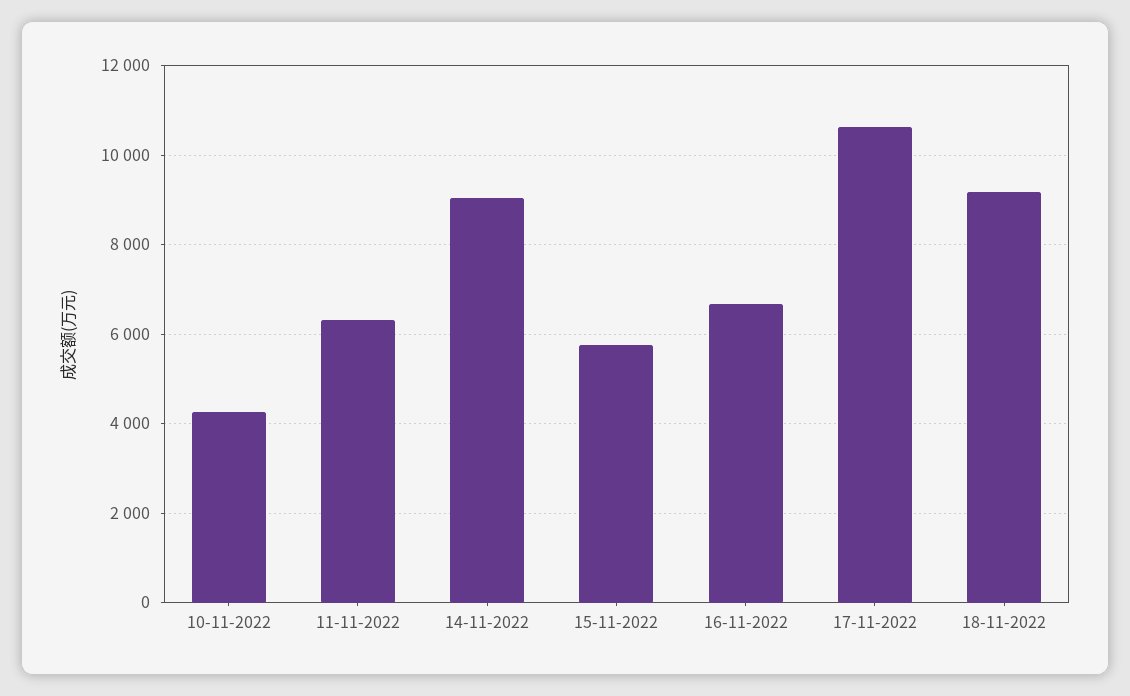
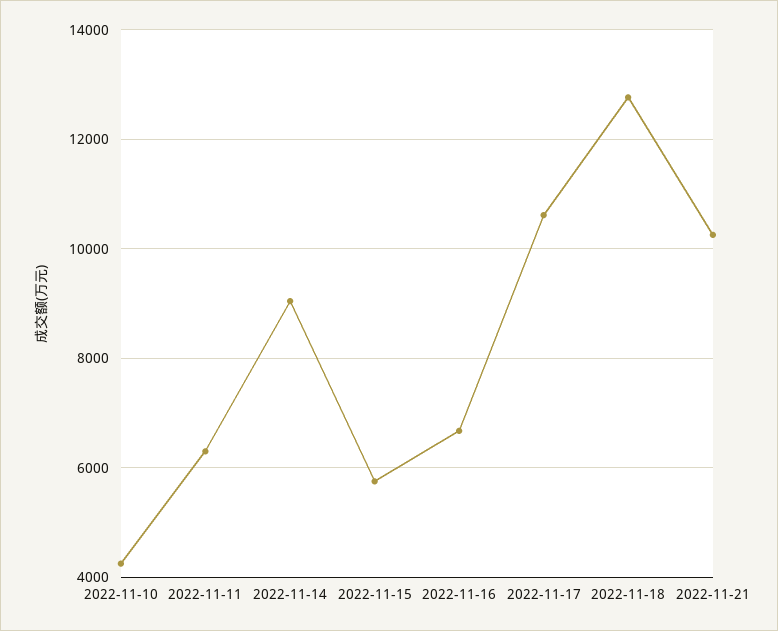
18-11-2022: 9200 -> 12800
2022-11-21: none -> 10200

